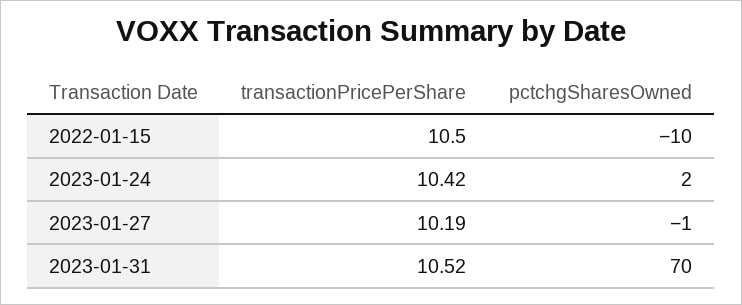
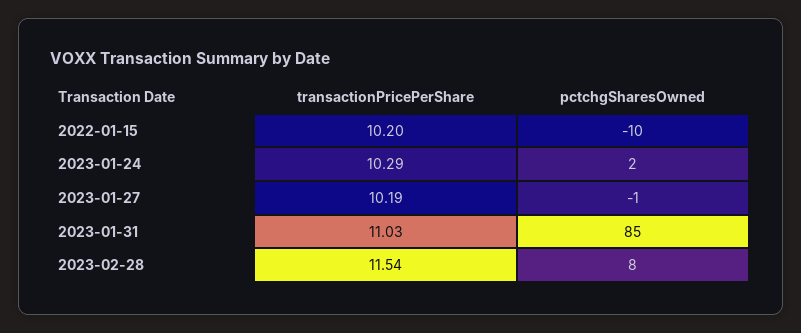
transactionPricePerShare, 2022-01-15: 10.5 -> 10.2
transactionPricePerShare, 2023-01-24: 10.42 -> 10.29
transactionPricePerShare, 2023-01-31: 10.52 -> 11.03
pctchgSharesOwned, 2023-01-31: 70 -> 85
transactionPricePerShare, 2023-02-28: none -> 11.54
pctchgSharesOwned, 2023-02-28: none -> 8

